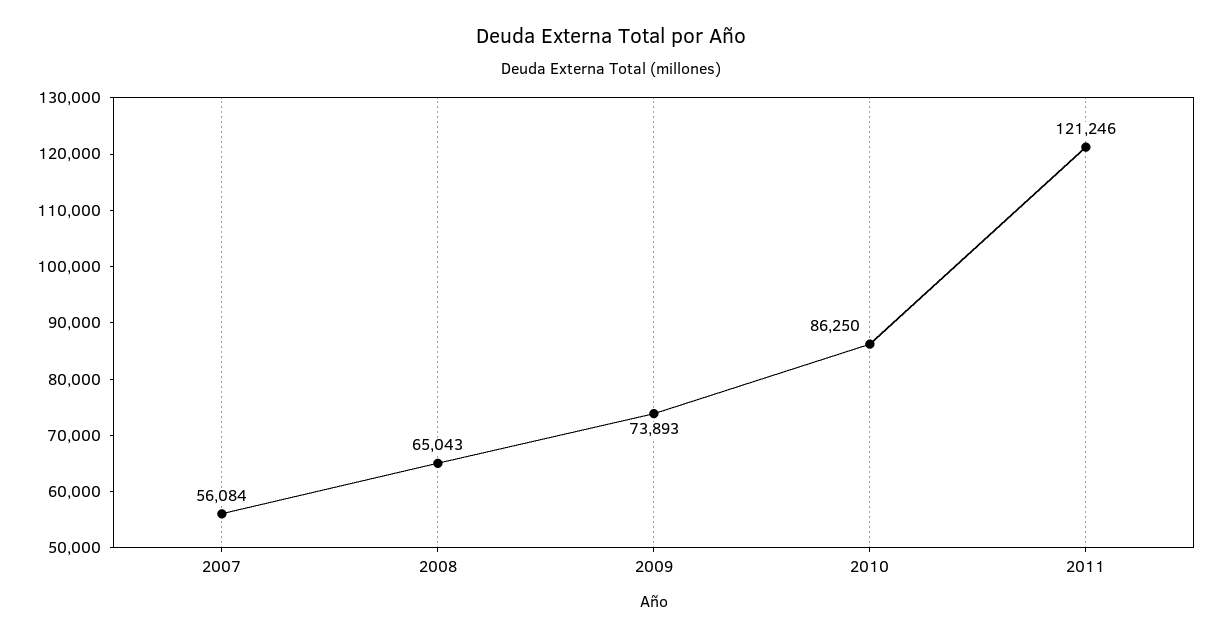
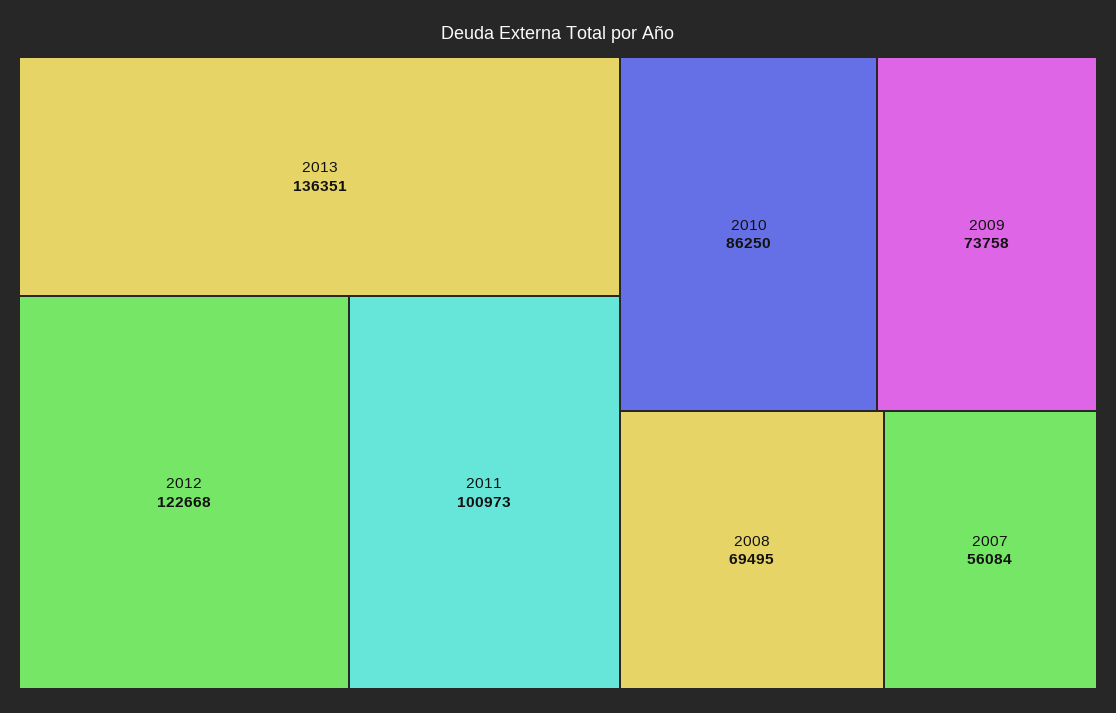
2008: 65043 -> 69495
2009: 73893 -> 73758
2011: 121246 -> 100973
2013: none -> 136351
2012: none -> 122668

